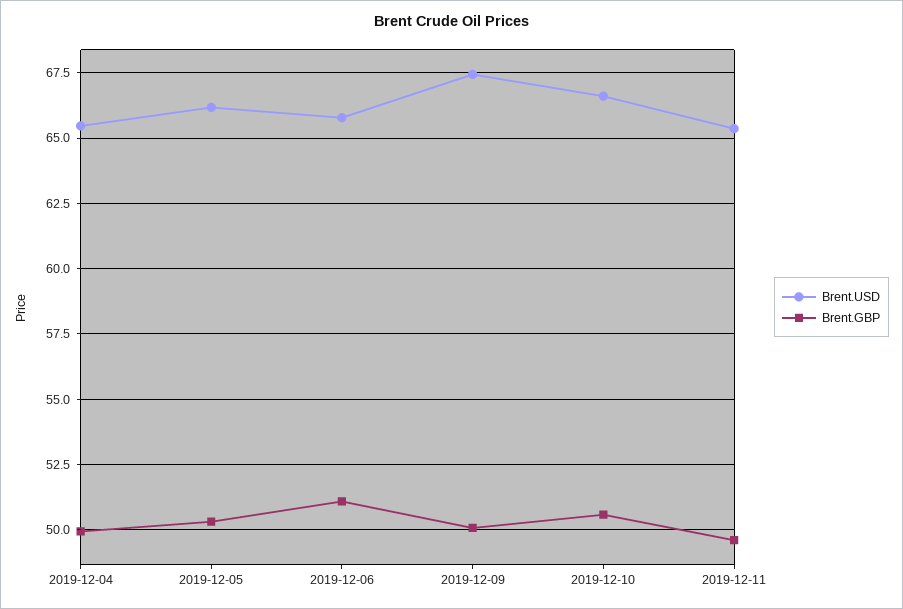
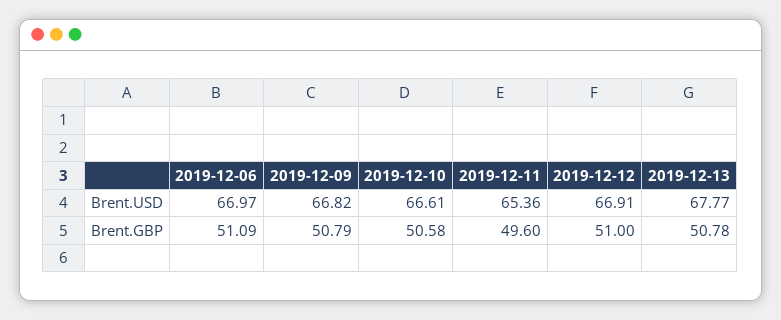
Brent.USD, 2019-12-04: 65.5 -> none
Brent.GBP, 2019-12-04: 50 -> none
Brent.USD, 2019-12-05: 66.25 -> none
Brent.GBP, 2019-12-05: 50.25 -> none
Brent.USD, 2019-12-06: 65.75 -> 66.97
Brent.USD, 2019-12-09: 67.5 -> 66.82
Brent.GBP, 2019-12-09: 50 -> 50.79
Brent.USD, 2019-12-12: none -> 66.91
Brent.USD, 2019-12-13: none -> 67.77
Brent.GBP, 2019-12-12: none -> 51
Brent.GBP, 2019-12-13: none -> 50.78

